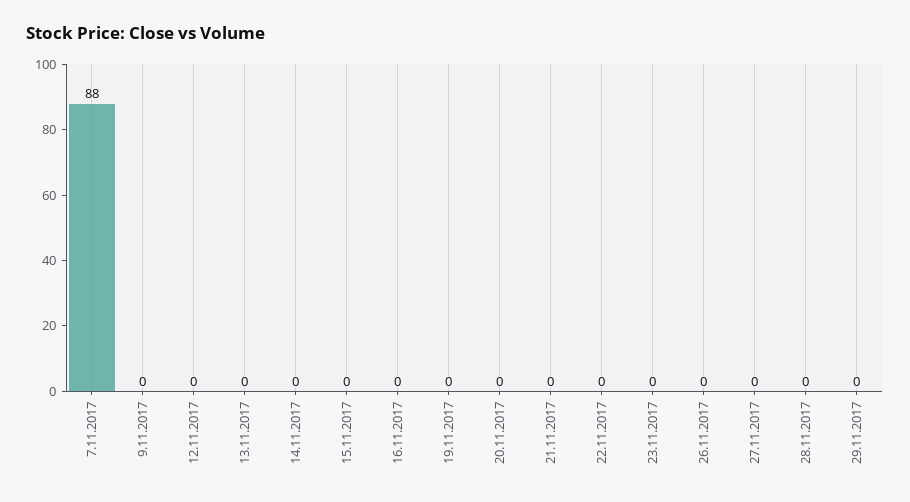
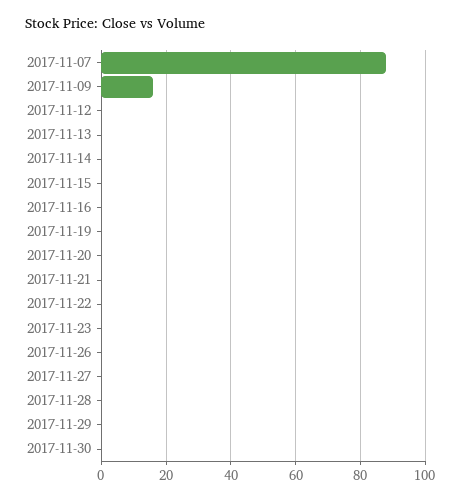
9.11.2017: 0 -> 15
2017-11-30: none -> 0

